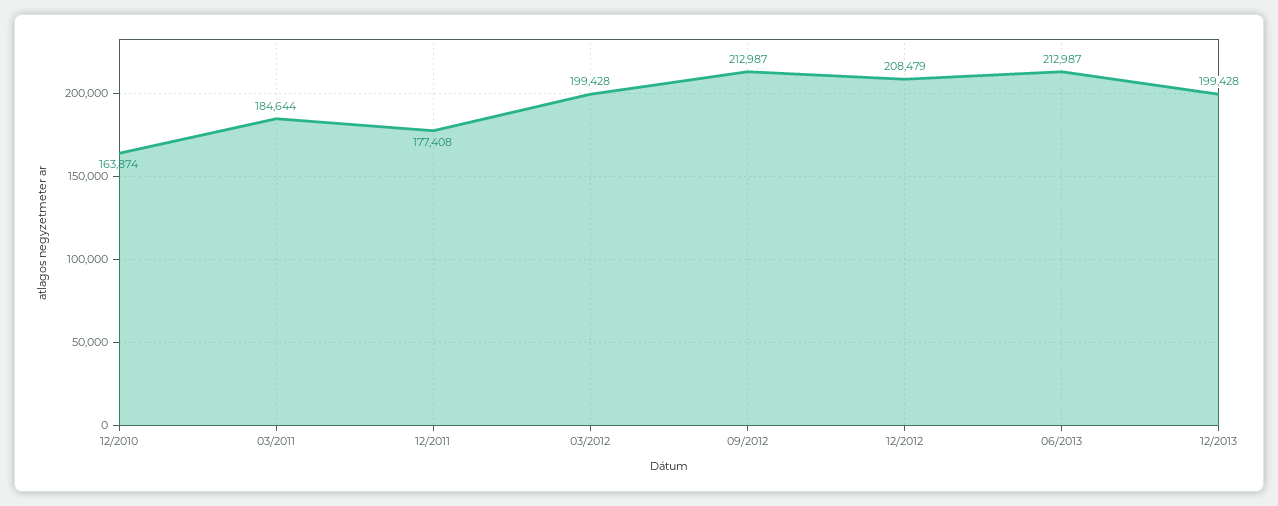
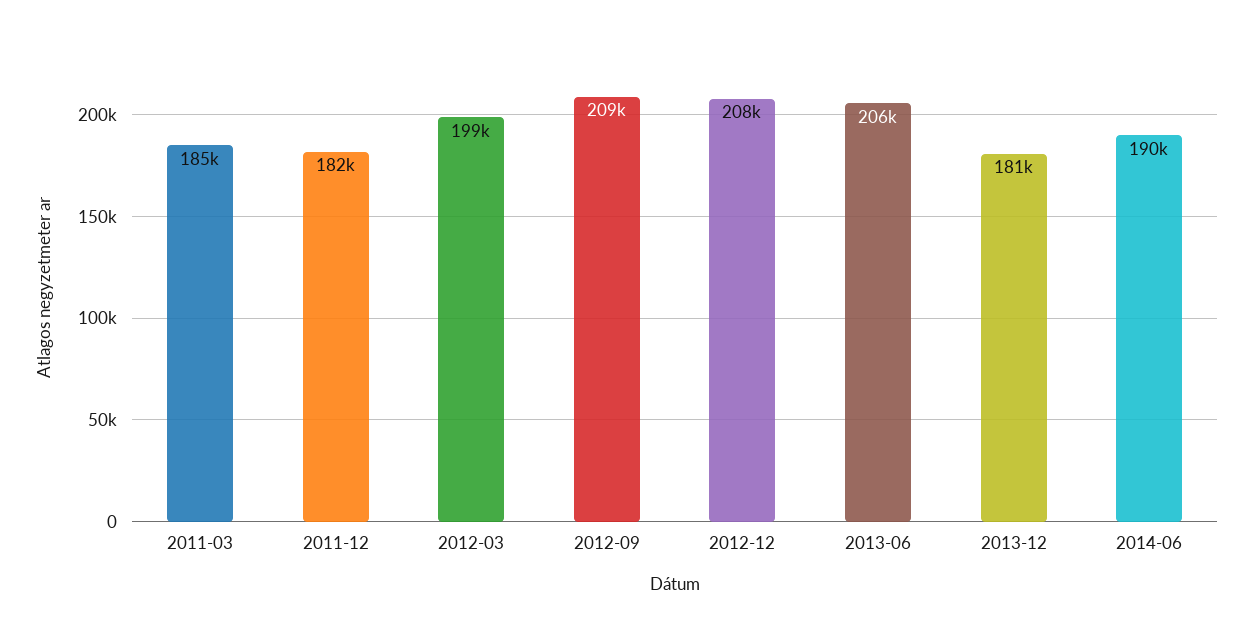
12/2010: 163874 -> none
12/2011: 177408 -> 182000
09/2012: 212987 -> 209000
06/2013: 212987 -> 206000
12/2013: 199428 -> 181000
2014-06: none -> 190000

